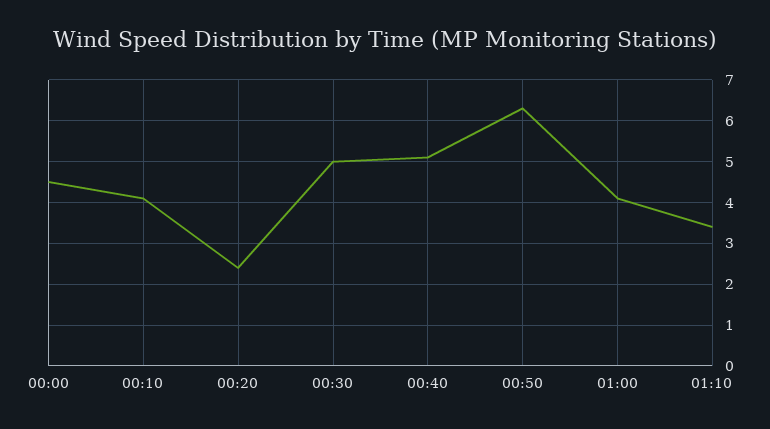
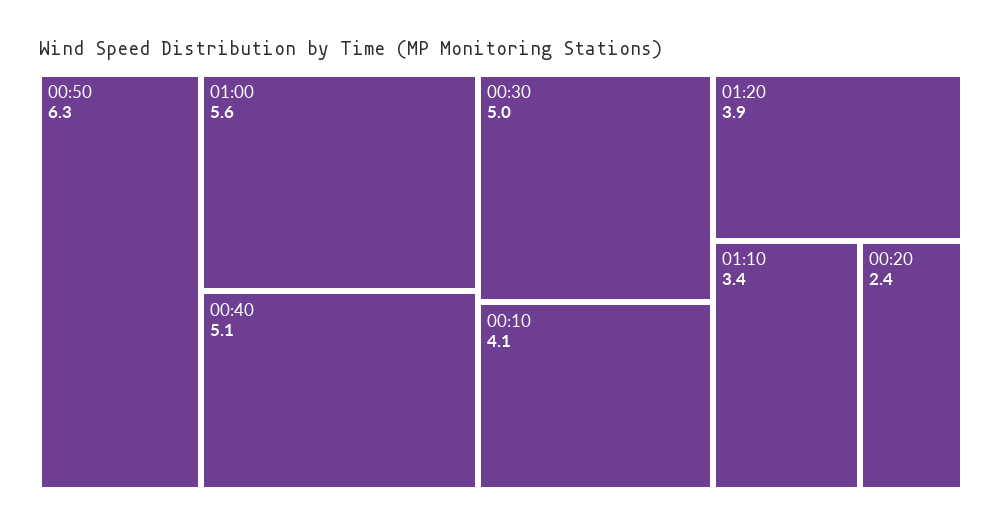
00:00: 4.5 -> none
01:00: 4 -> 5.6
01:20: none -> 3.9

